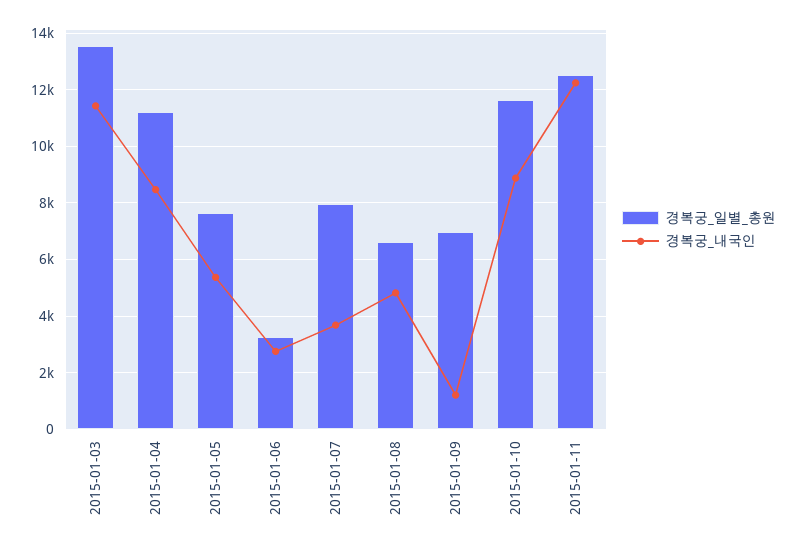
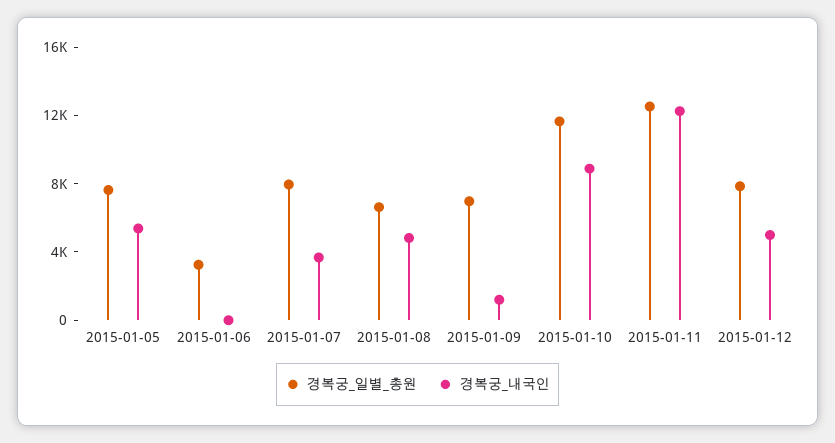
경복궁_일별_총원, 2015-01-03: 13500 -> none
경복궁_내국인, 2015-01-03: 11500 -> none
경복궁_일별_총원, 2015-01-04: 11250 -> none
경복궁_내국인, 2015-01-04: 8500 -> none
경복궁_내국인, 2015-01-06: 2750 -> 0
경복궁_일별_총원, 2015-01-12: none -> 8000
경복궁_내국인, 2015-01-12: none -> 5000

